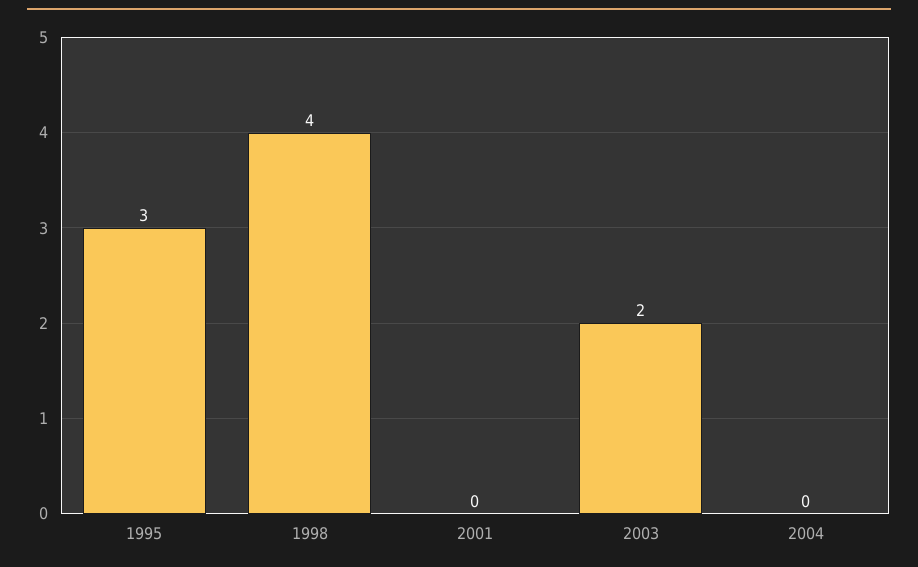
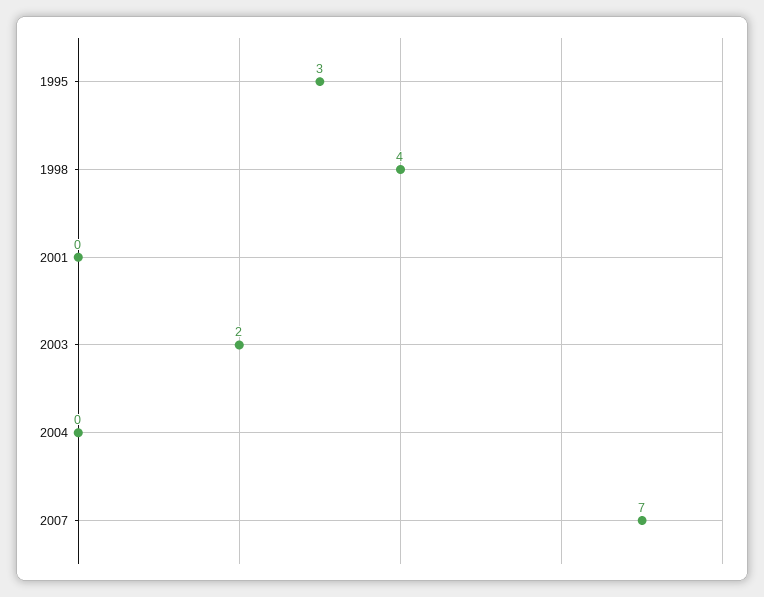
2007: none -> 7

